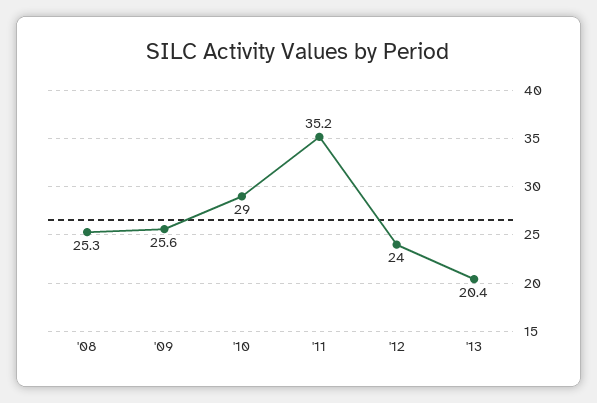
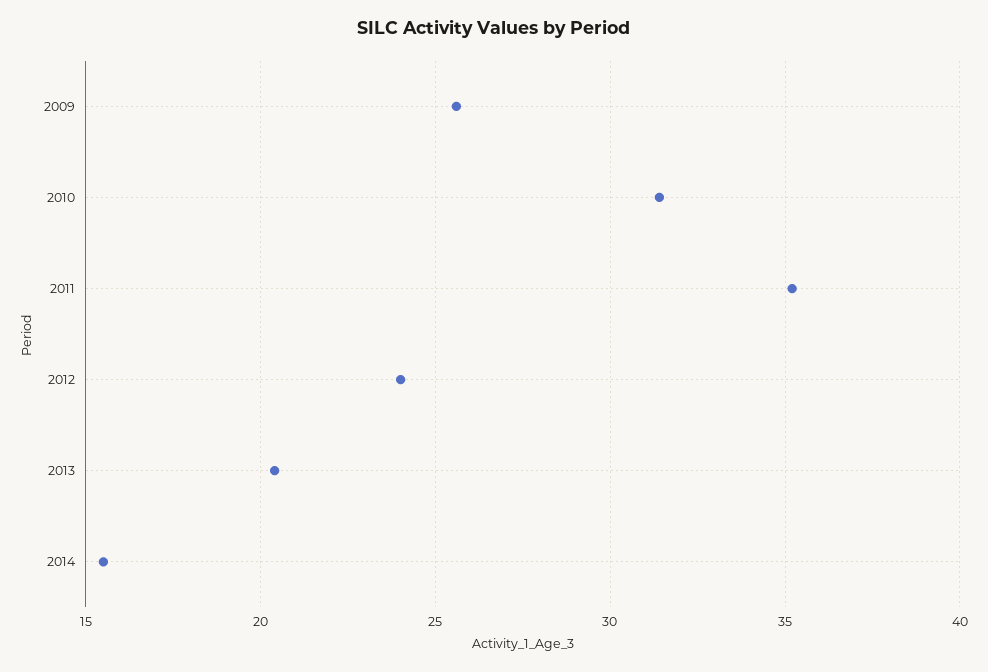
'08: 25.3 -> none
'10: 29 -> 31.5
2014: none -> 15.5

